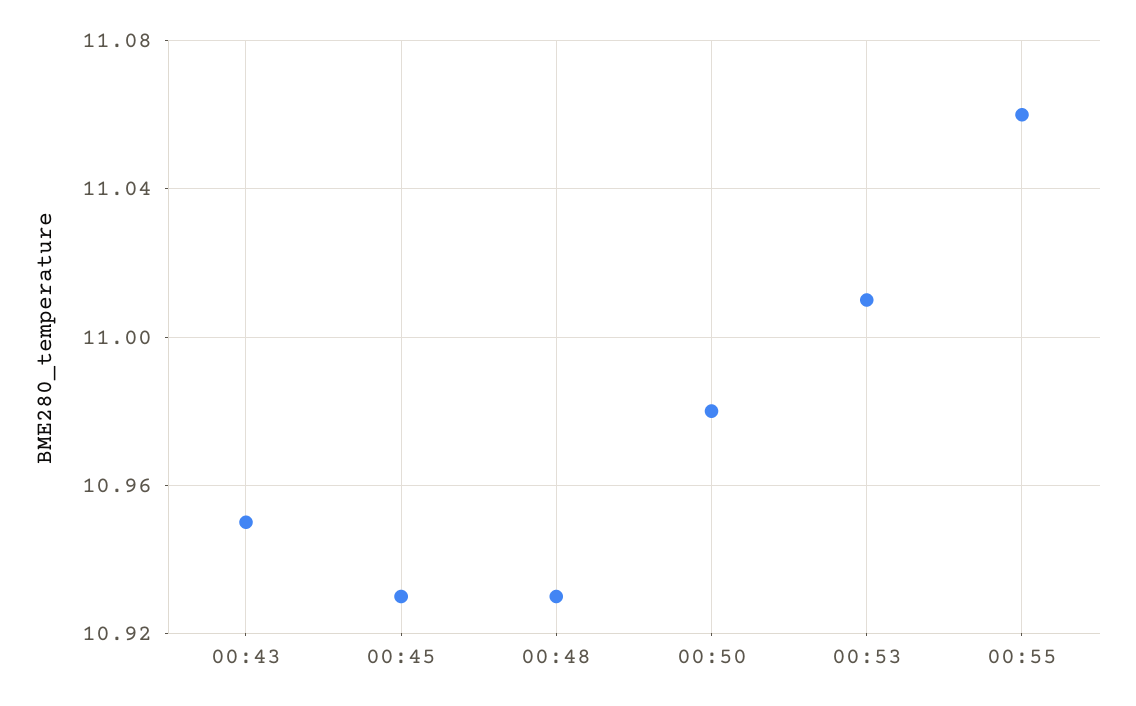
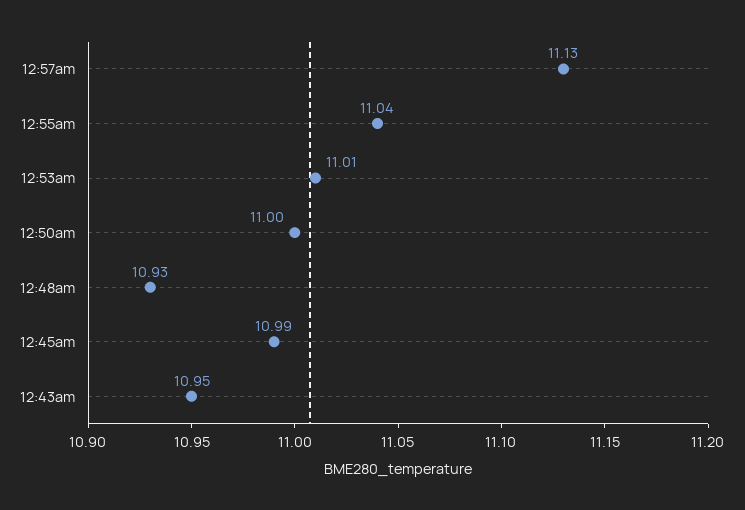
00:45: 10.93 -> 10.99
00:50: 10.98 -> 11
00:55: 11.06 -> 11.04
12:57am: none -> 11.13

